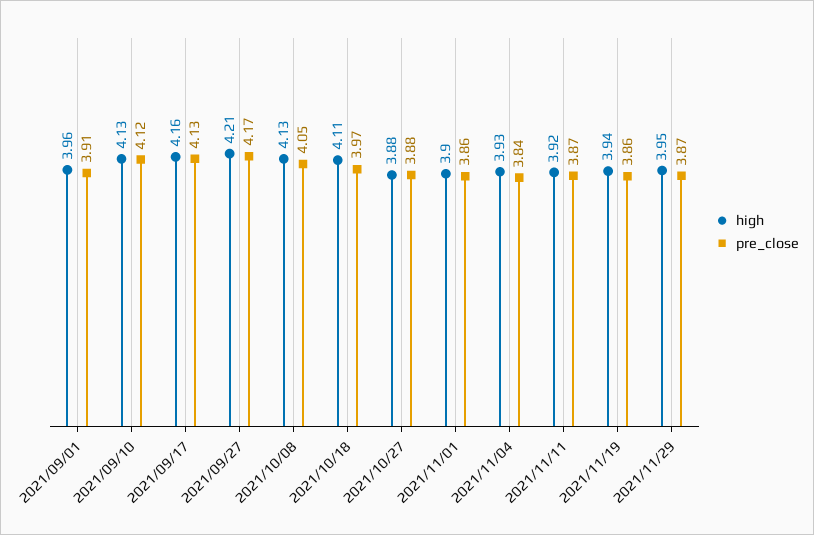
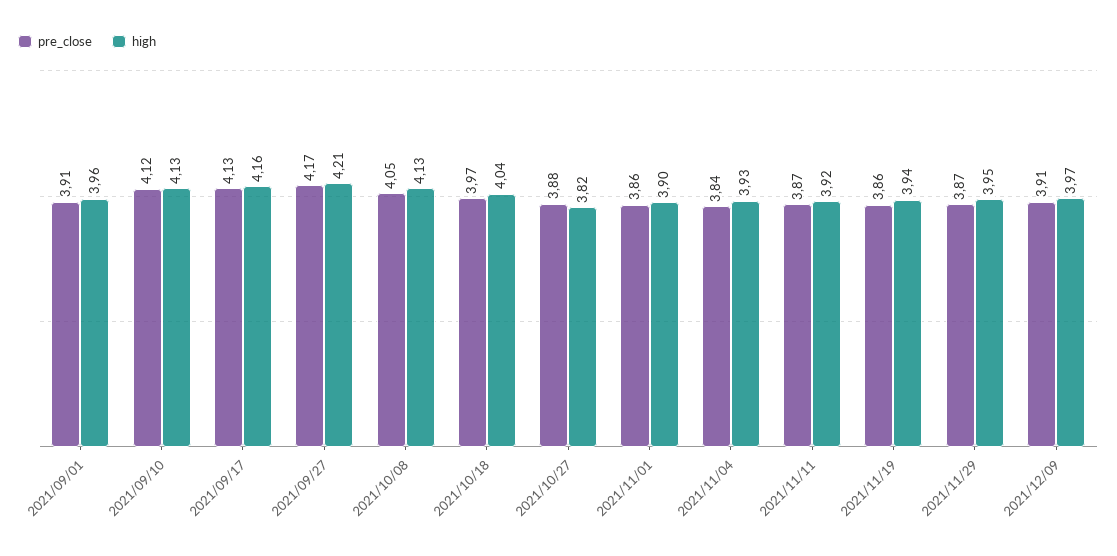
high, 2021/10/18: 4.11 -> 4.04
high, 2021/10/27: 3.88 -> 3.82
pre_close, 2021/12/09: none -> 3.91
high, 2021/12/09: none -> 3.97

